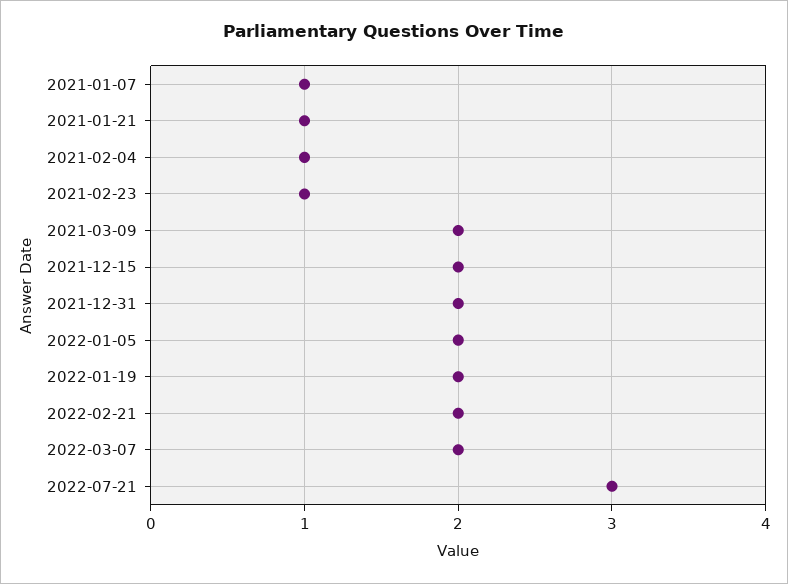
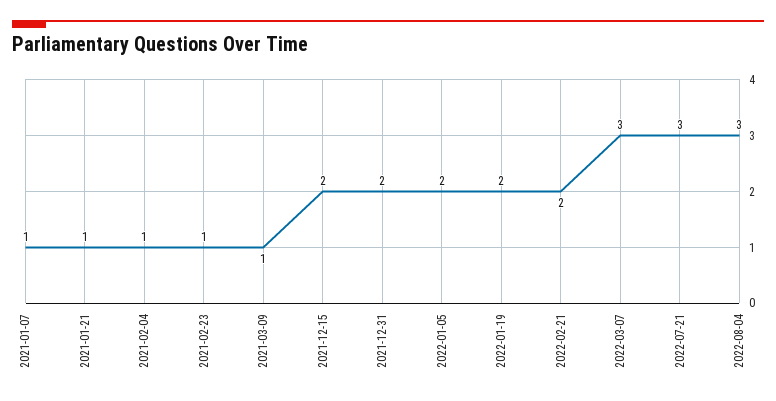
2021-03-09: 2 -> 1
2022-03-07: 2 -> 3
2022-08-04: none -> 3

